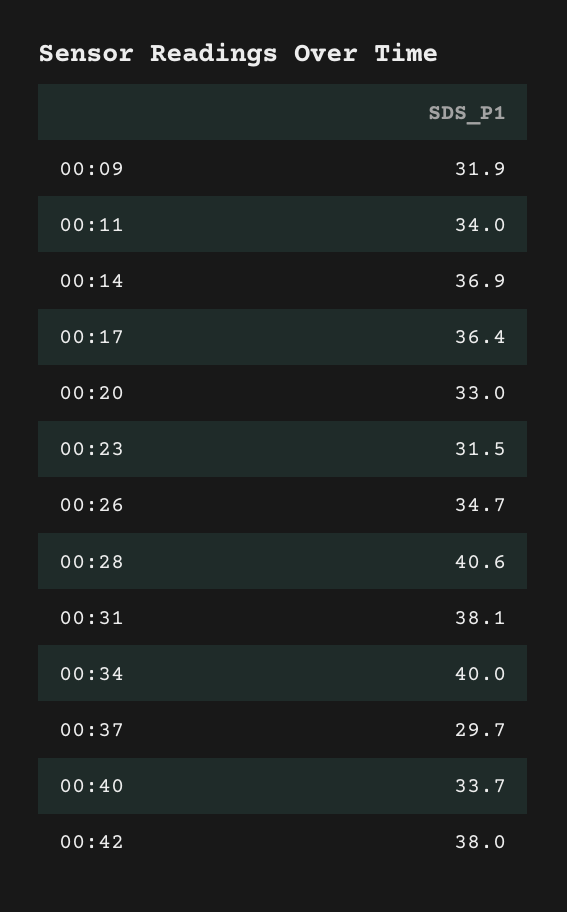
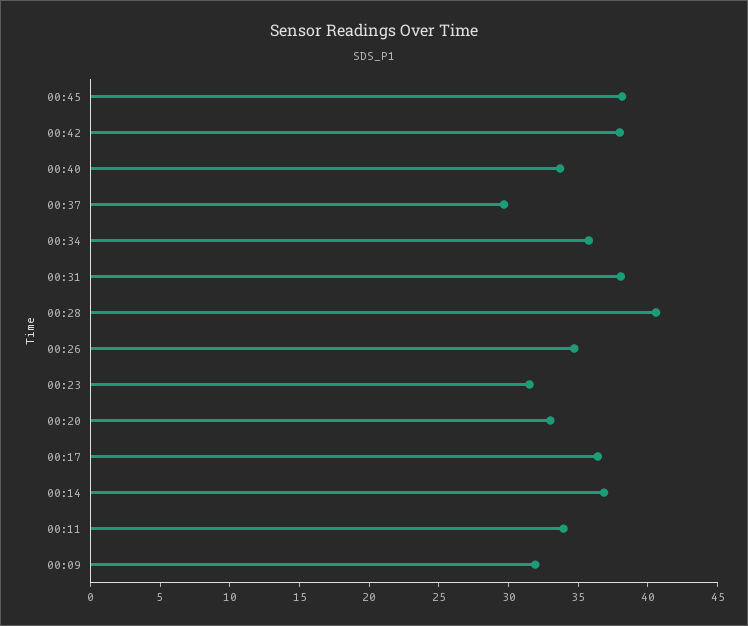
00:34: 40 -> 36
00:45: none -> 38

